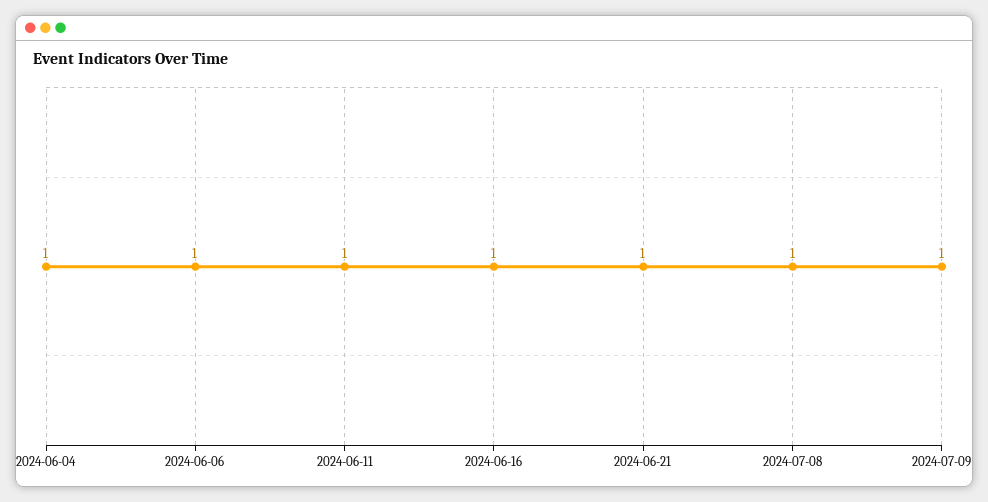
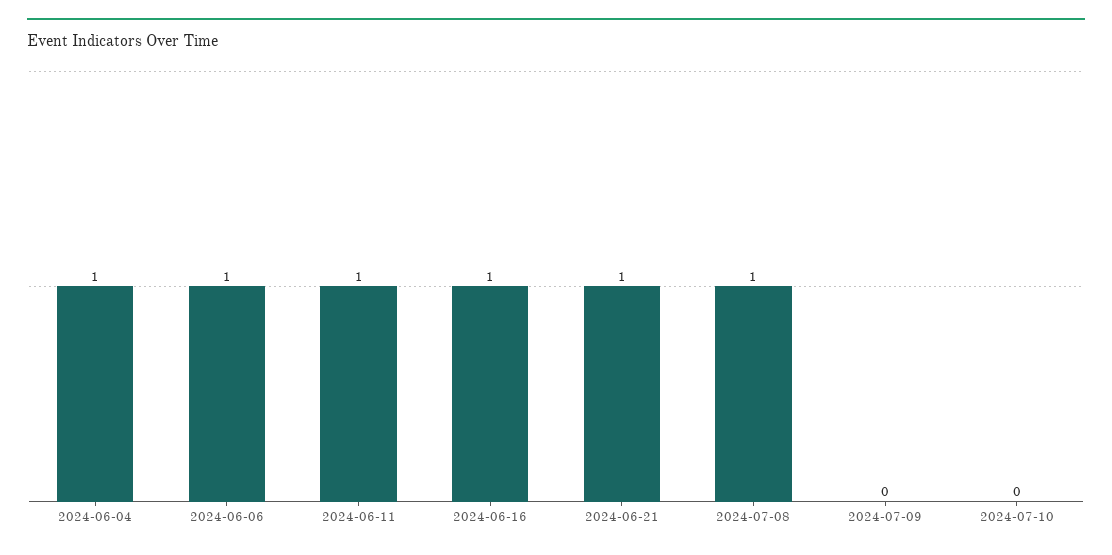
2024-07-09: 1 -> 0
2024-07-10: none -> 0

